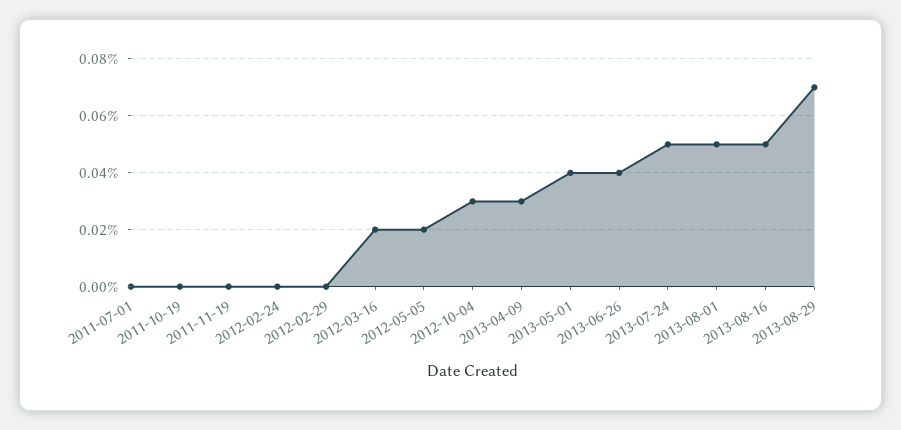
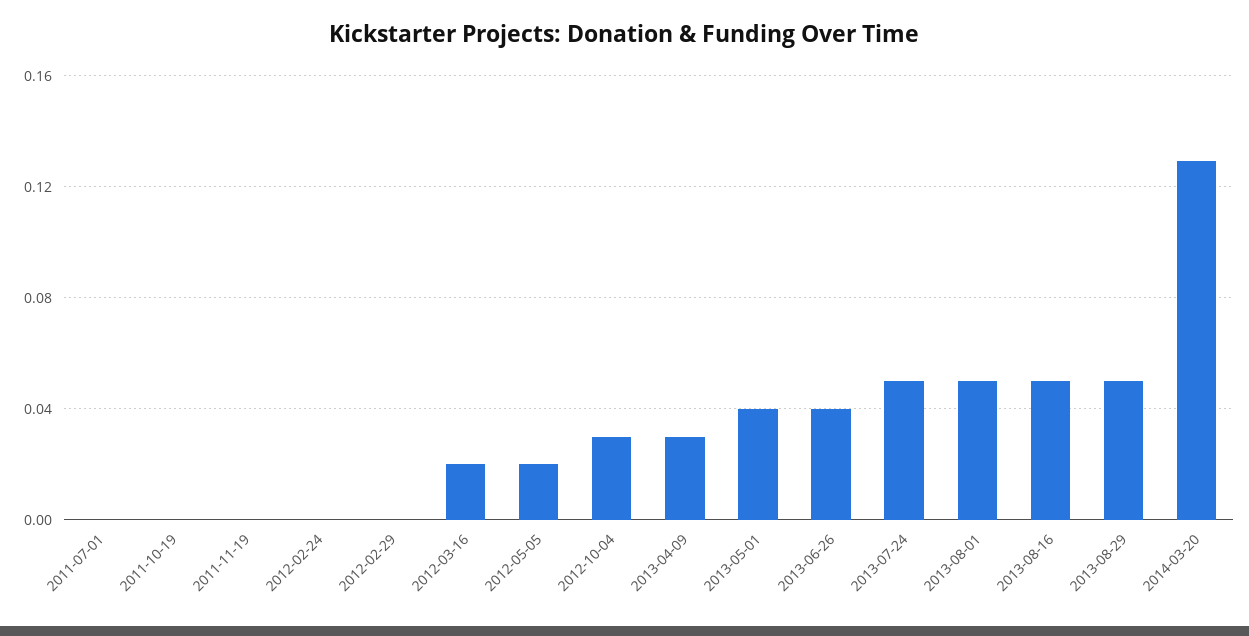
2013-08-29: 0.07 -> 0.05
2014-03-20: none -> 0.13

